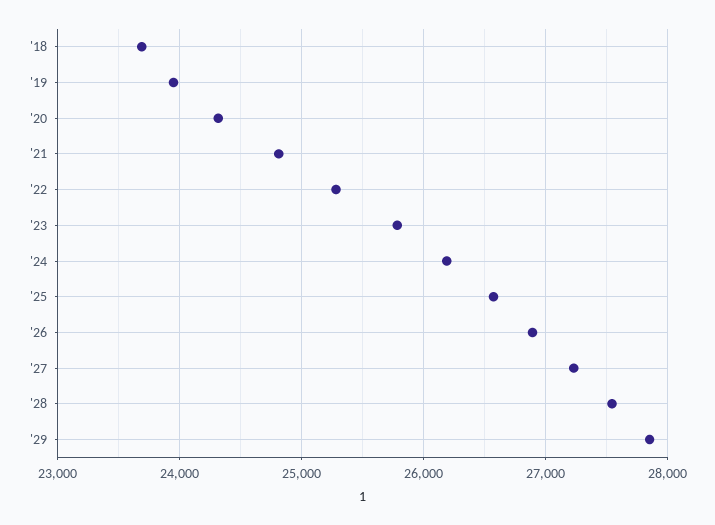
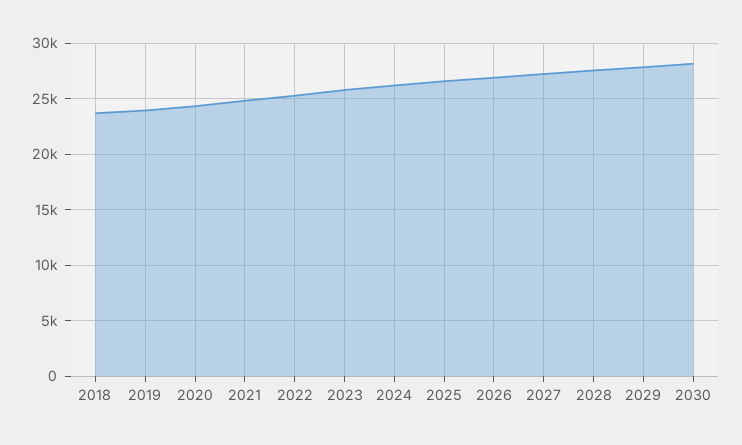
2030: none -> 28000

